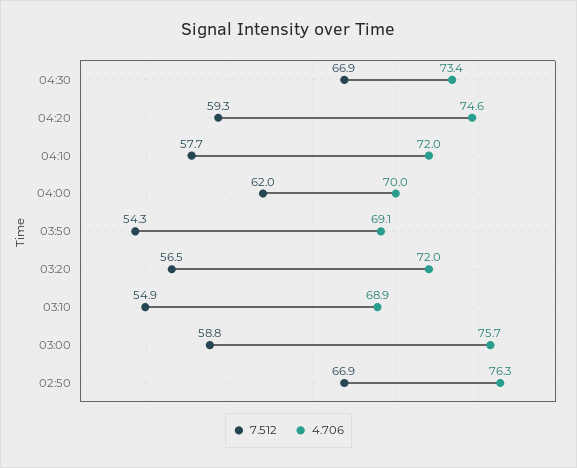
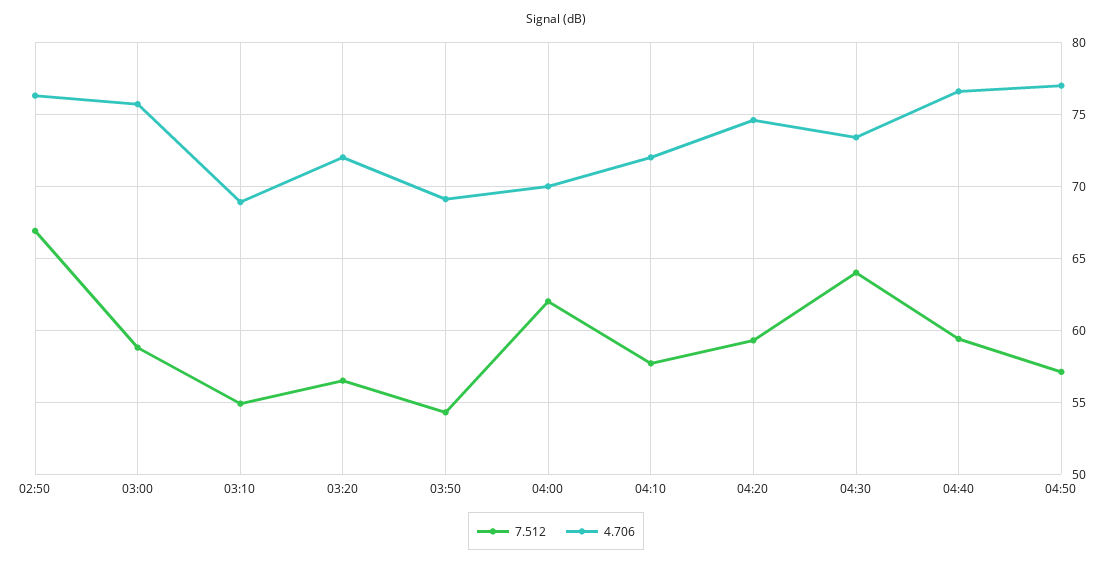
7.512, 04:30: 66.9 -> 64
7.512, 04:40: none -> 59.5
4.706, 04:40: none -> 76.5
7.512, 04:50: none -> 57
4.706, 04:50: none -> 77

